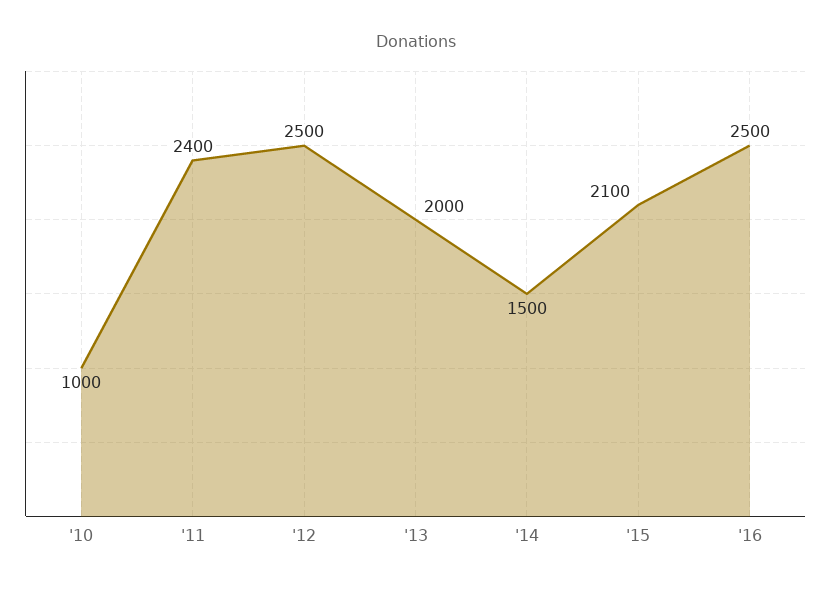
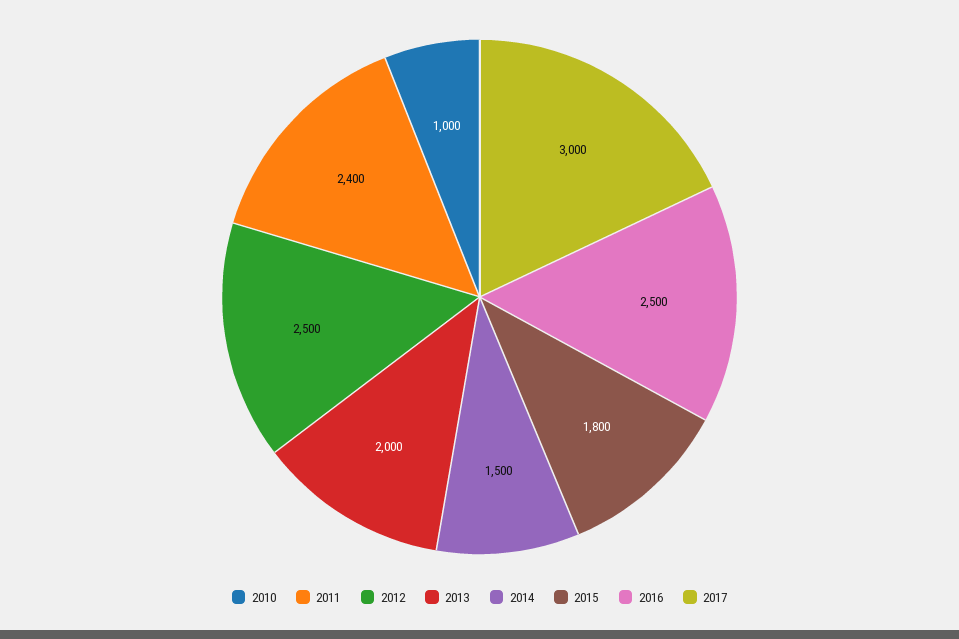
'15: 2100 -> 1800
2017: none -> 3000

